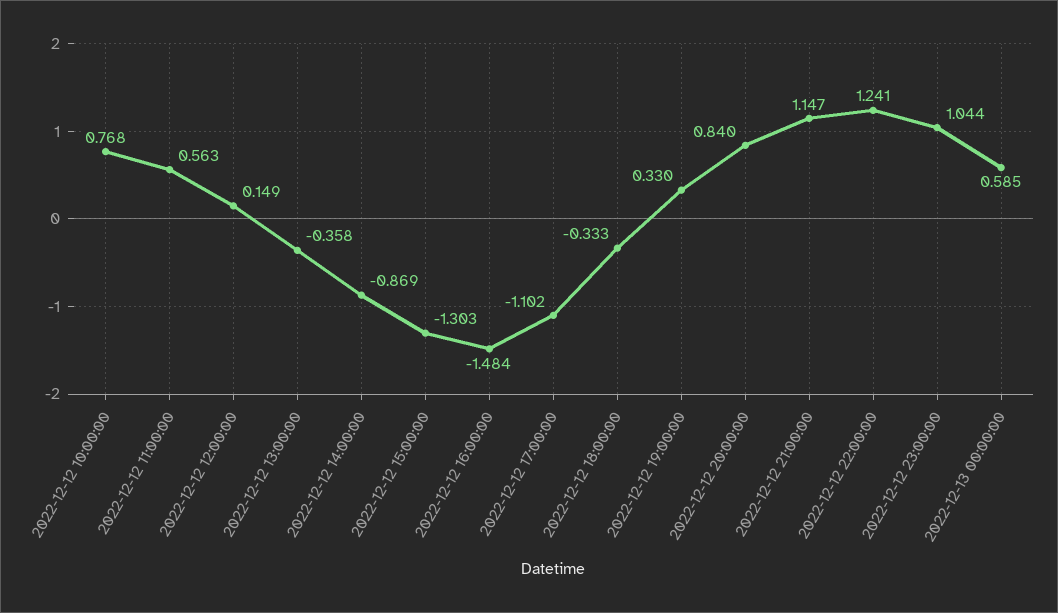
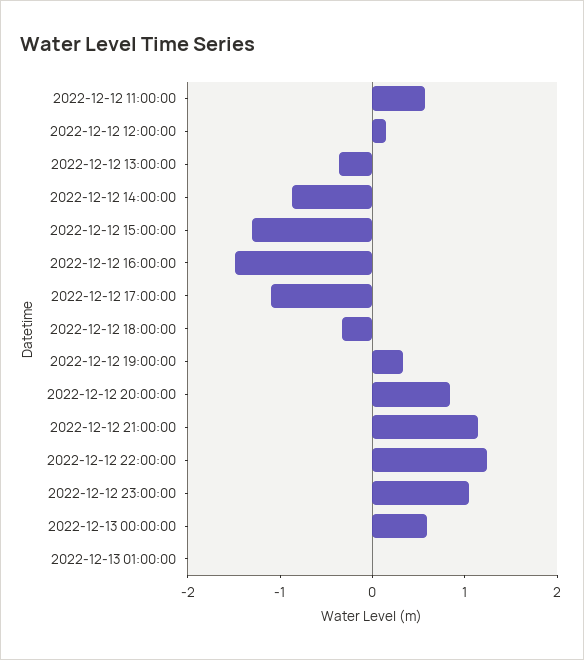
2022-12-12 10:00:00: 0.768 -> none
2022-12-13 01:00:00: none -> 0

